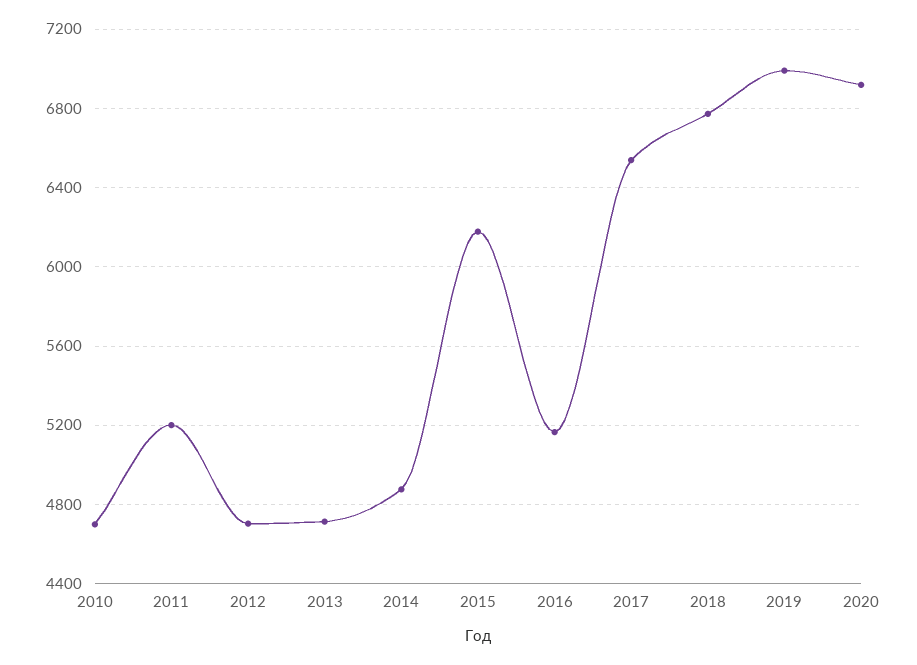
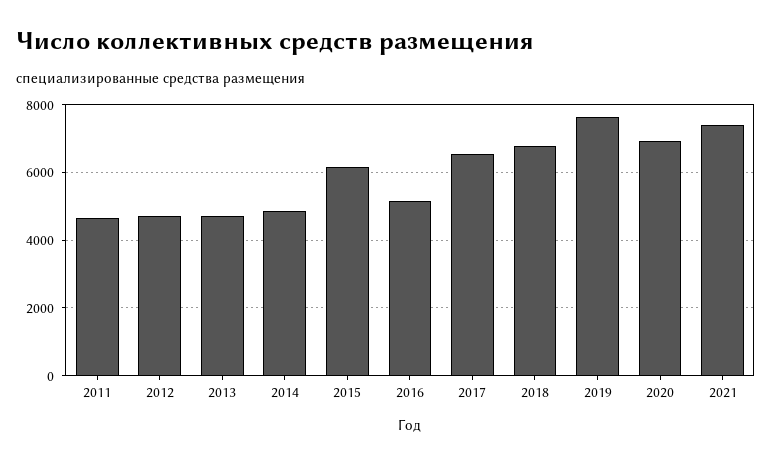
2010: 4700 -> none
2011: 5200 -> 4600
2019: 7000 -> 7600
2021: none -> 7400

